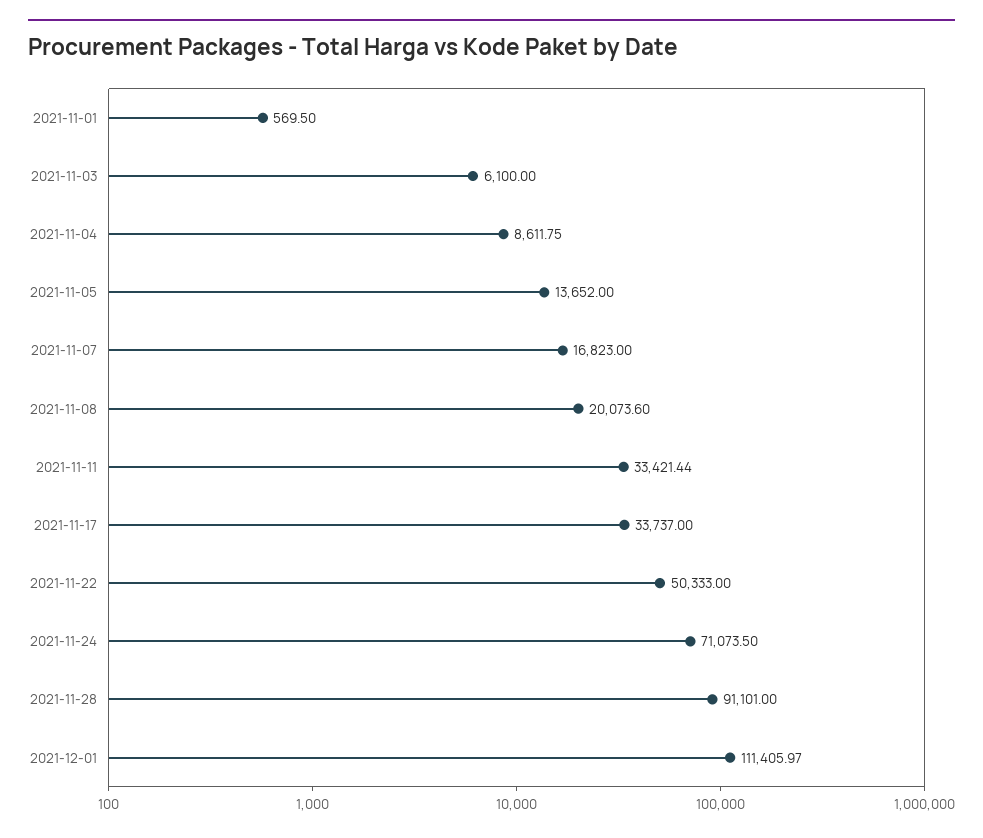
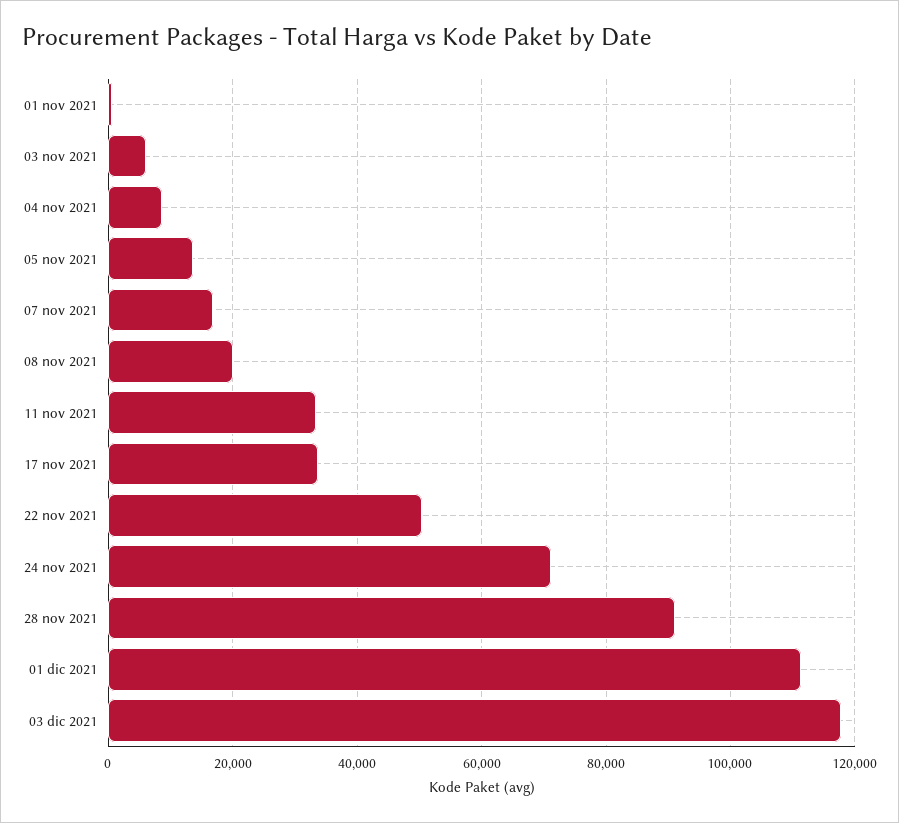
03 dic 2021: none -> 118000

